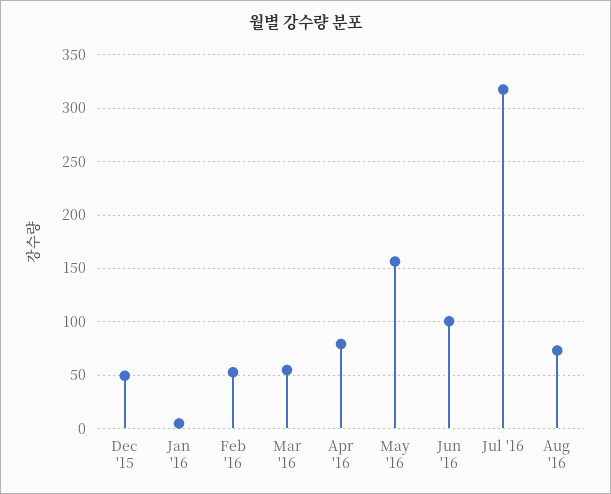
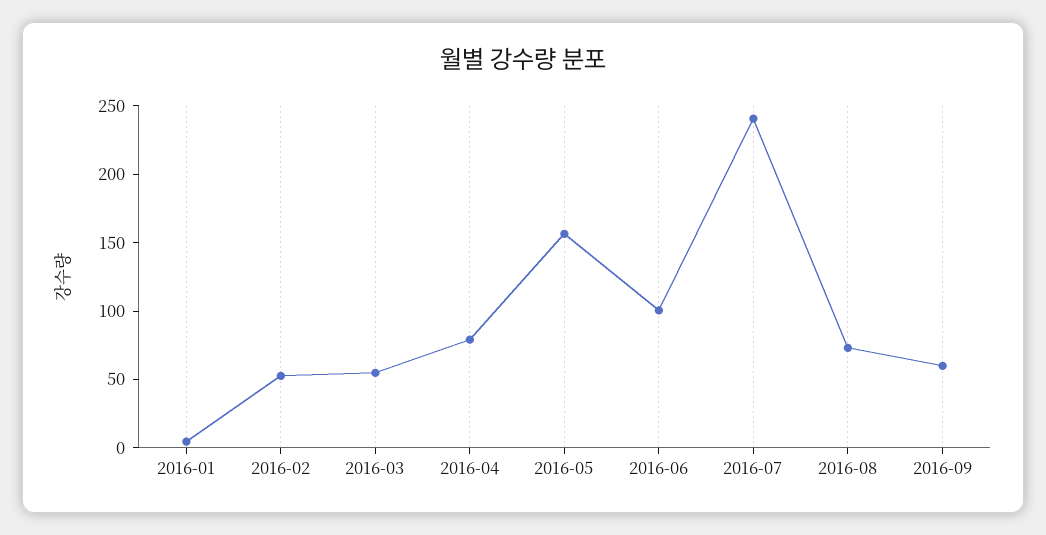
Dec '15: 50 -> none
Jul '16: 320 -> 240
2016-09: none -> 60

